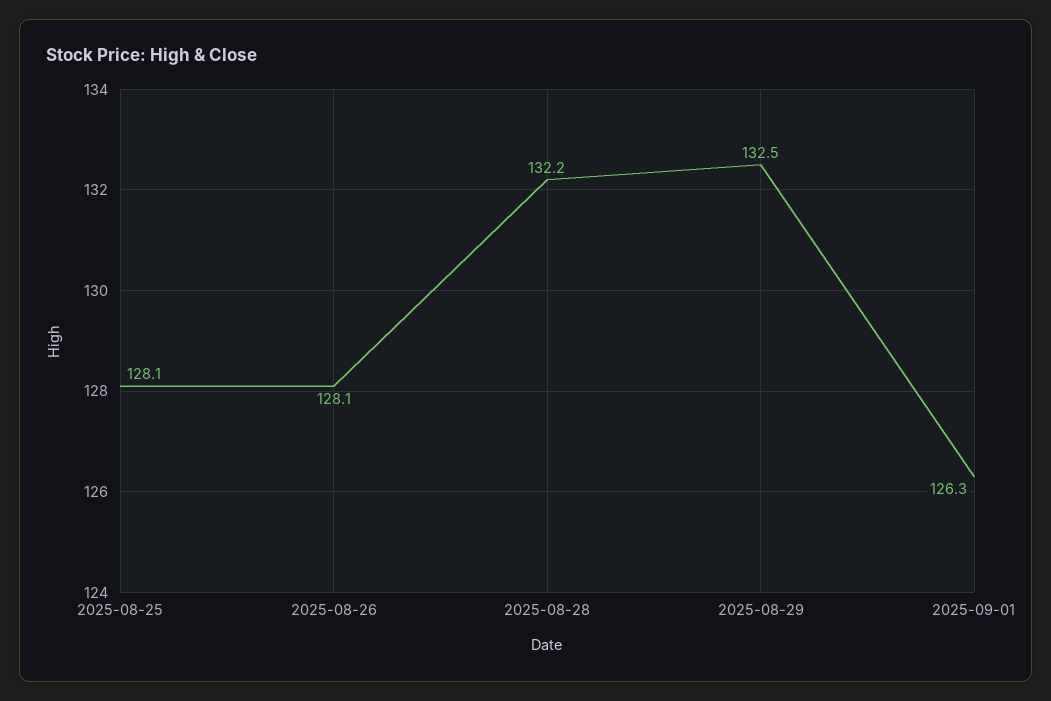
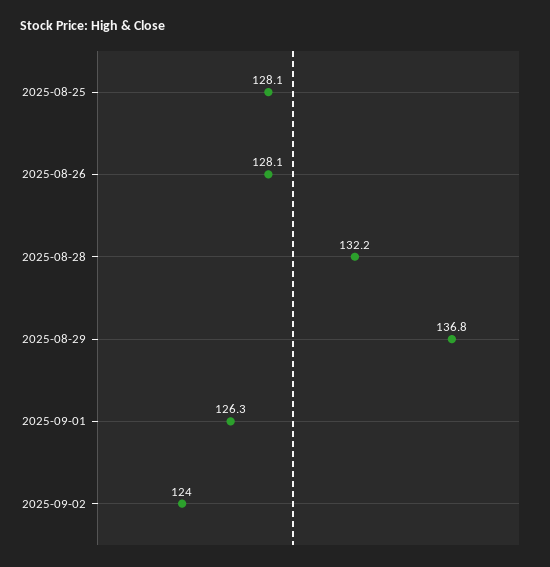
2025-08-29: 132.5 -> 136.8
2025-09-02: none -> 124

